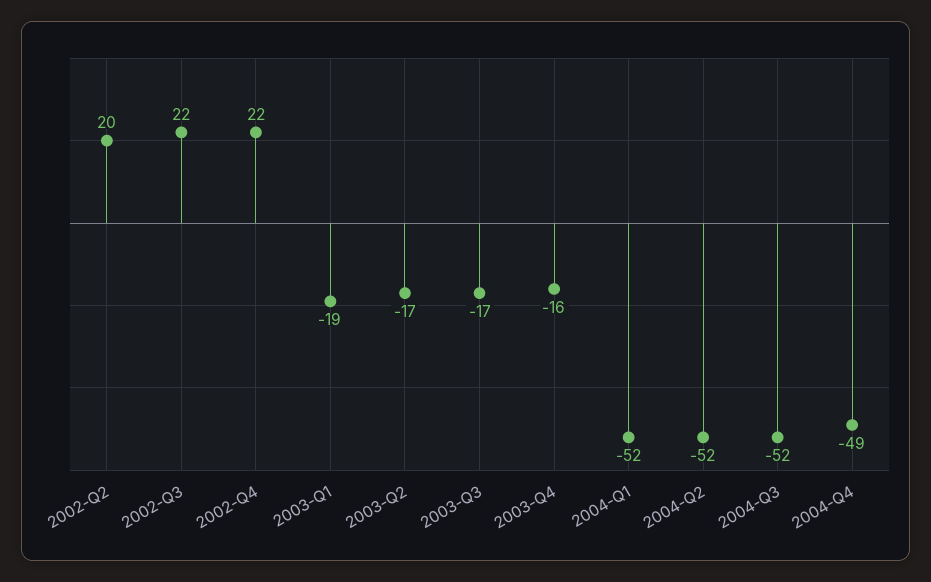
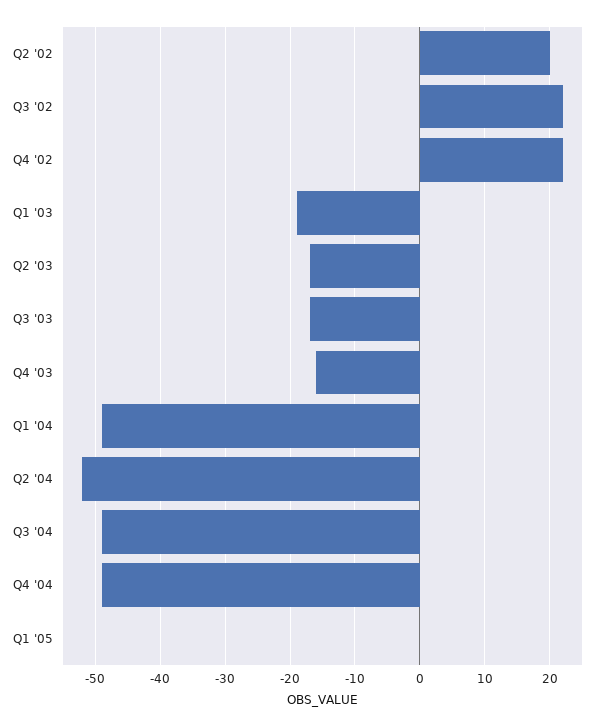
2004-Q1: -52 -> -49
2004-Q3: -52 -> -49
Q1 '05: none -> 0

